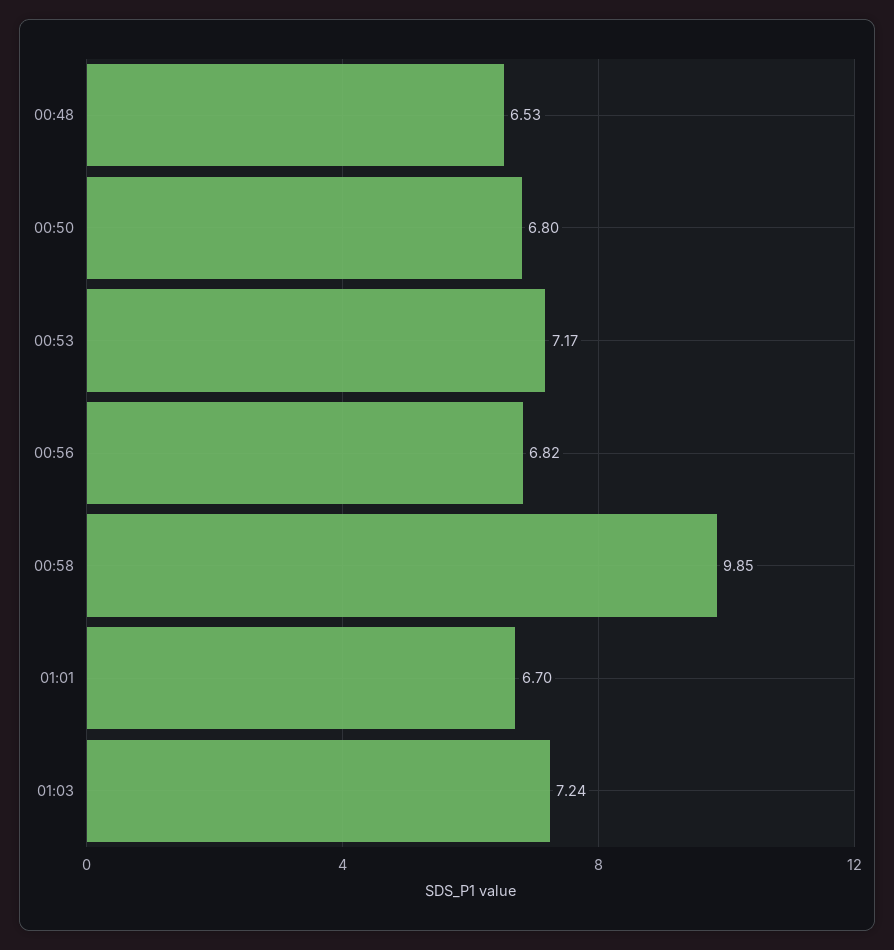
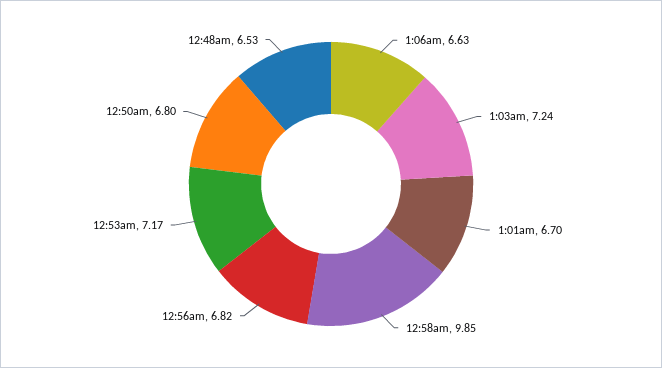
1:06am: none -> 6.63

